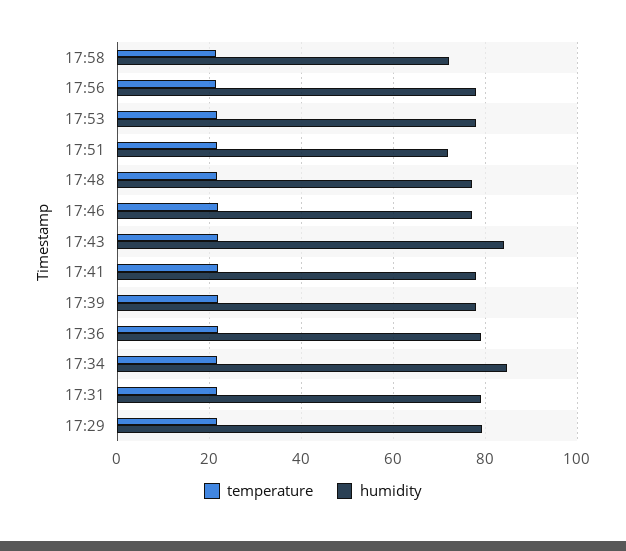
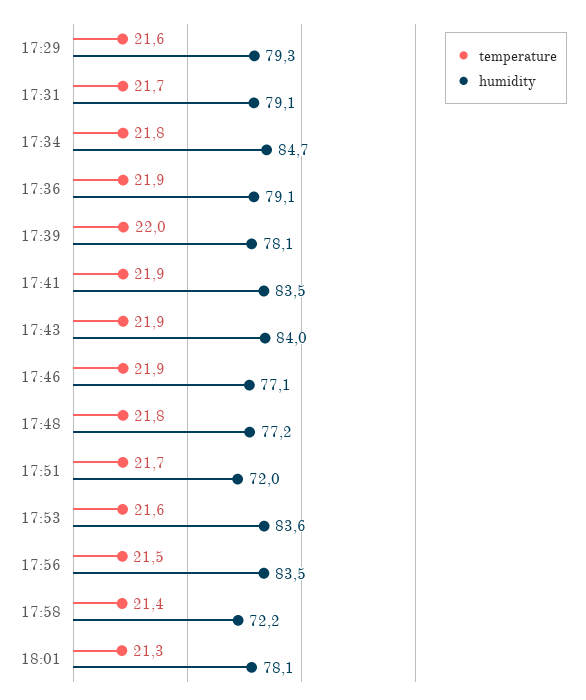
humidity, 17:56: 78 -> 83.5
humidity, 17:53: 78 -> 83.6
humidity, 17:41: 78 -> 83.5
temperature, 18:01: none -> 21.3
humidity, 18:01: none -> 78.1

